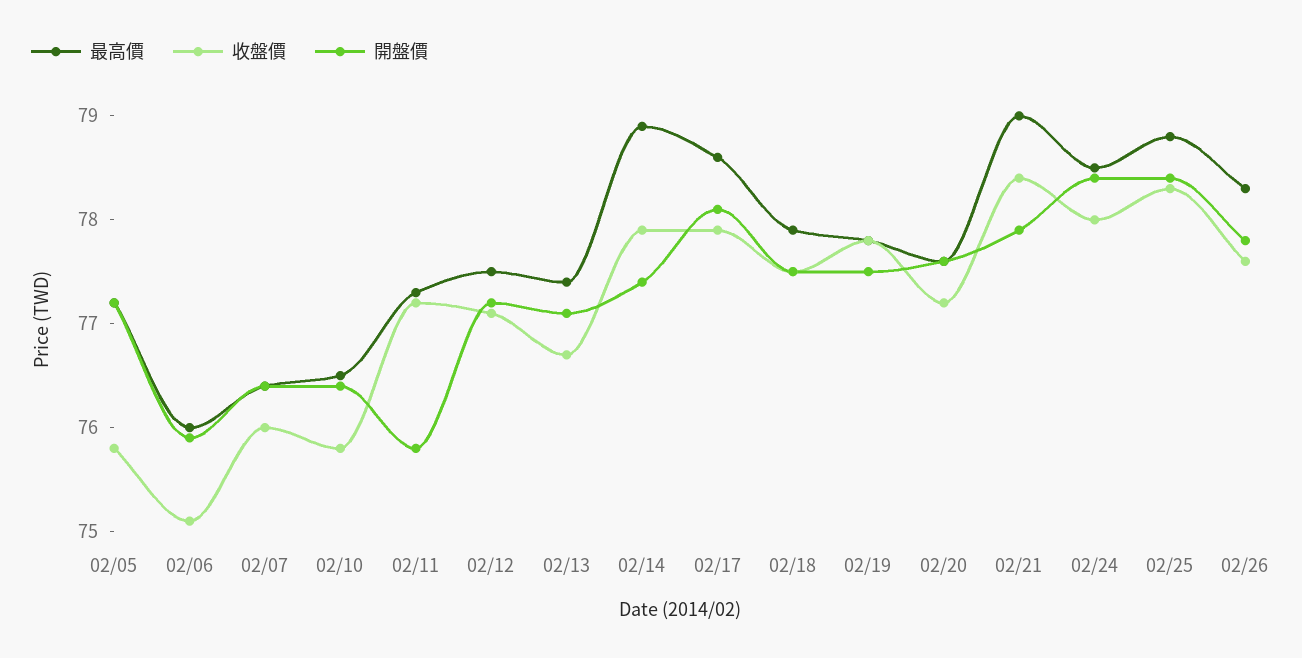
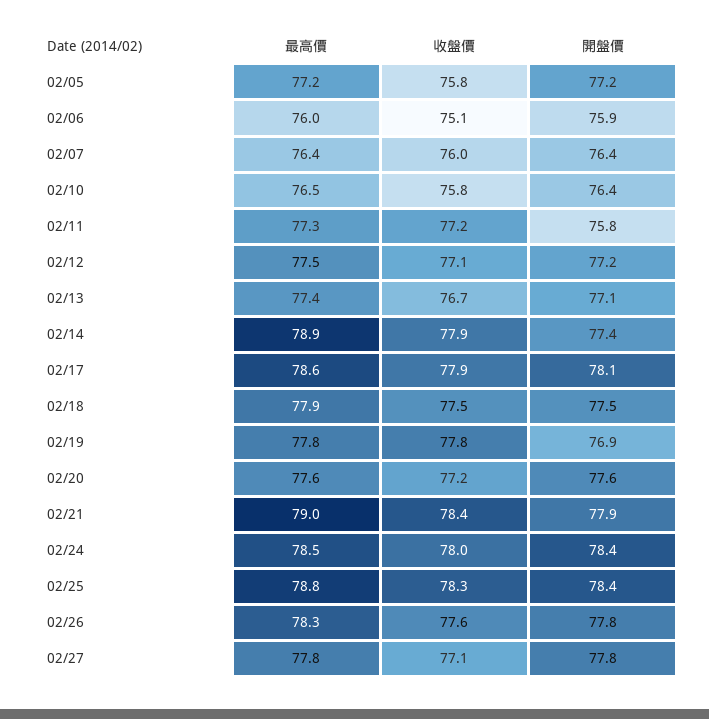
開盤價, 02/19: 77.5 -> 76.9
最高價, 02/27: none -> 77.8
收盤價, 02/27: none -> 77.1
開盤價, 02/27: none -> 77.8

